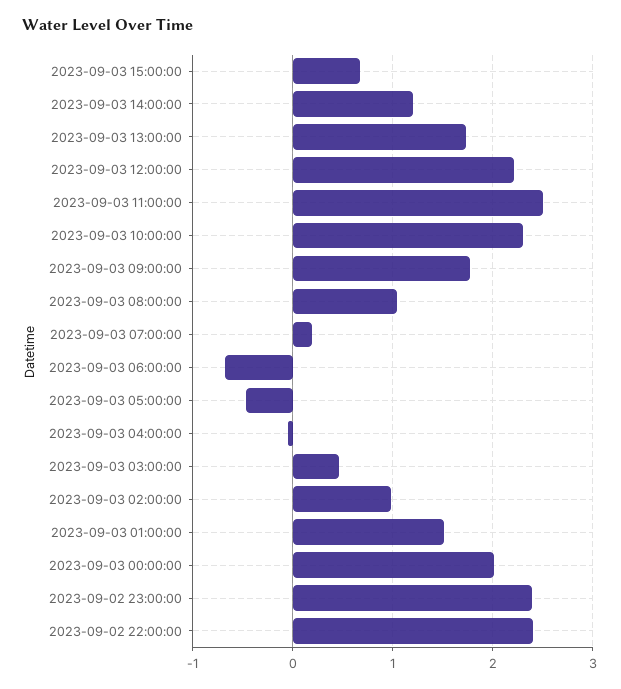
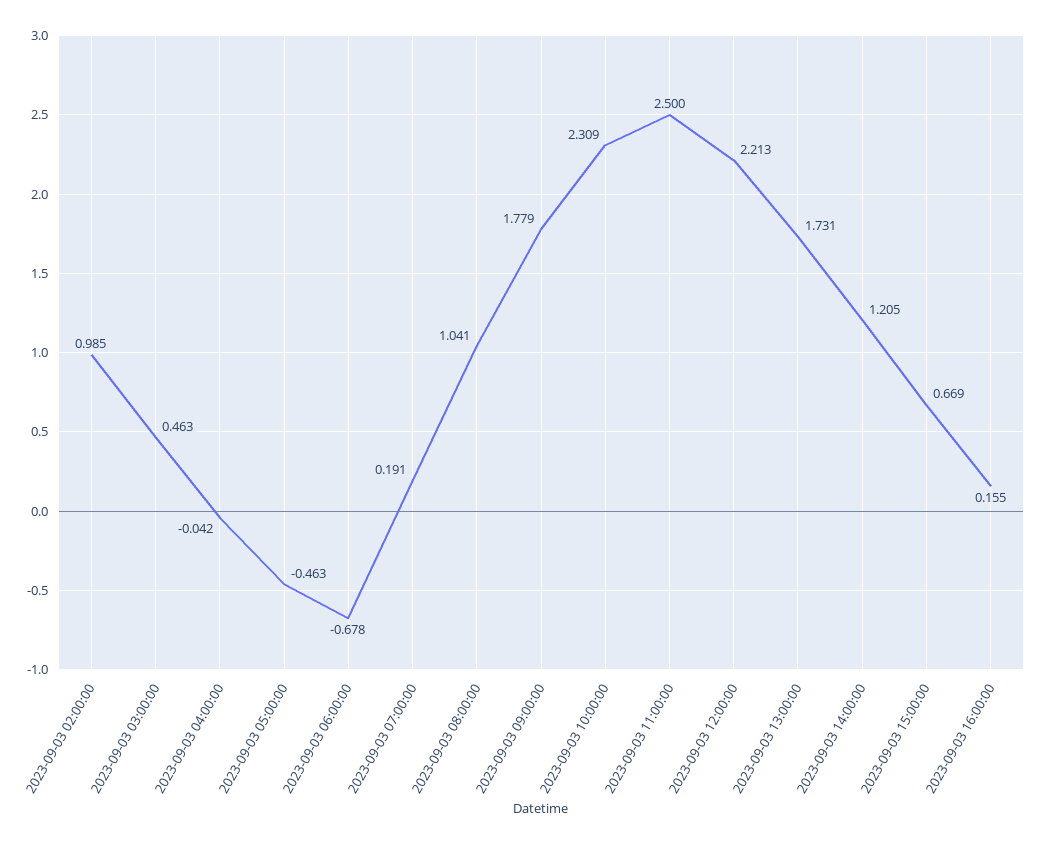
2023-09-03 01:00:00: 1.5 -> none
2023-09-03 00:00:00: 2 -> none
2023-09-02 23:00:00: 2.4 -> none
2023-09-02 22:00:00: 2.4 -> none
2023-09-03 16:00:00: none -> 0.155

